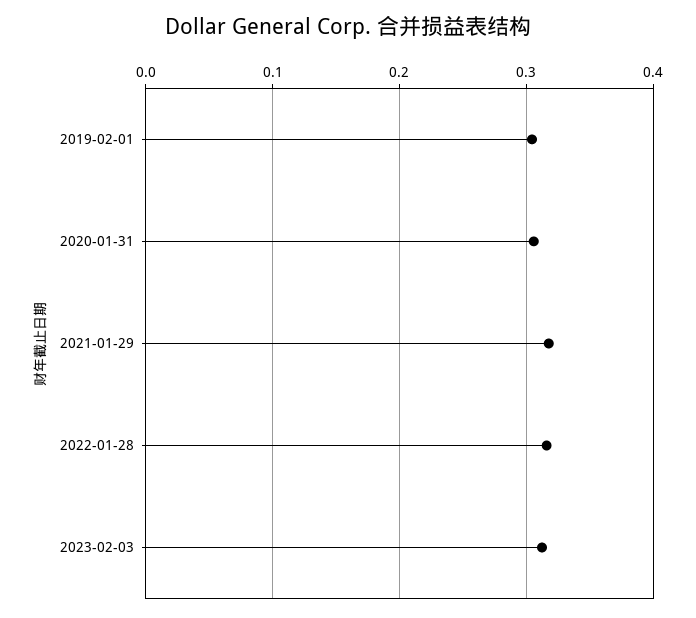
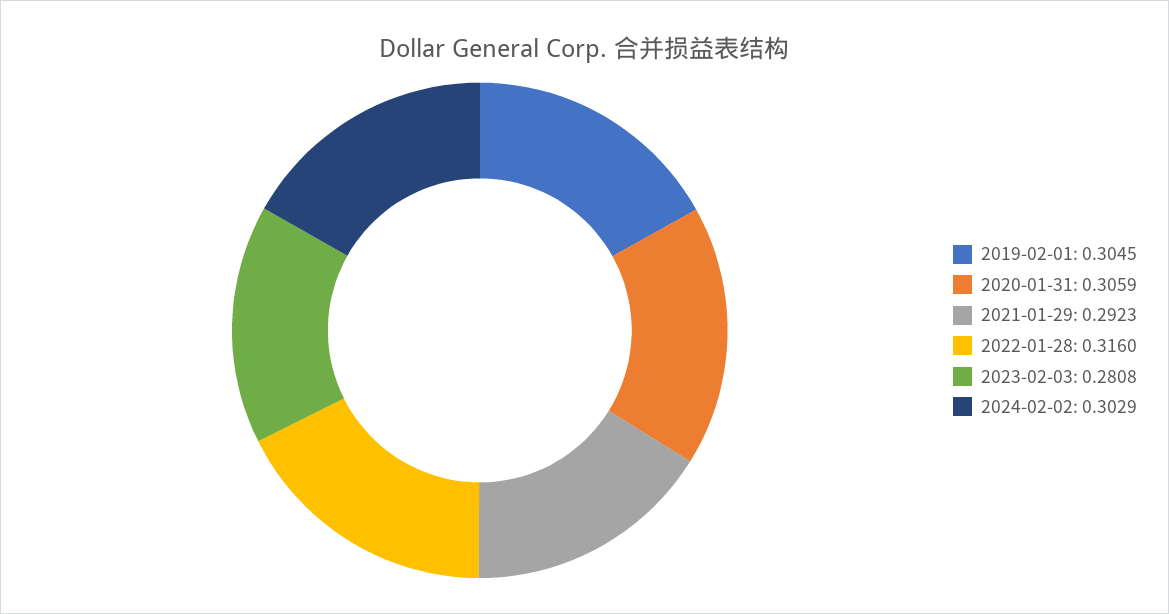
2021-01-29: 0.32 -> 0.2923
2023-02-03: 0.31 -> 0.2808
2024-02-02: none -> 0.3029

